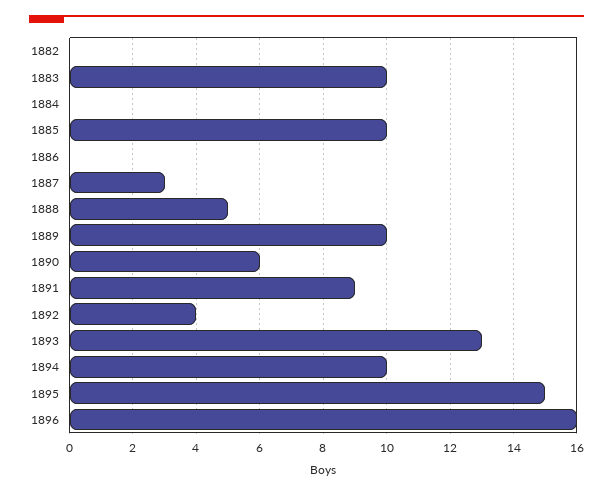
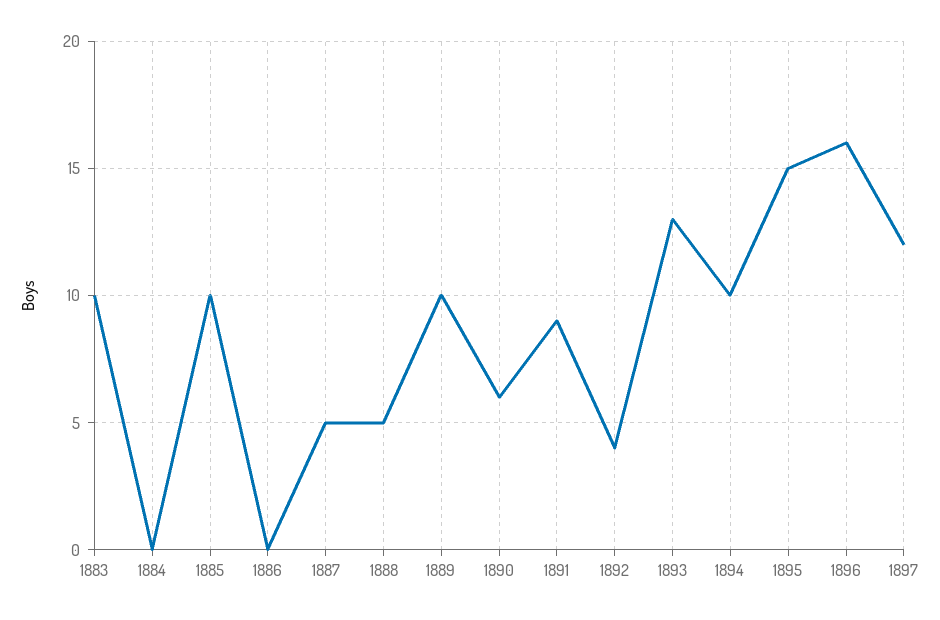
1882: 0 -> none
1887: 3 -> 5
1897: none -> 12

